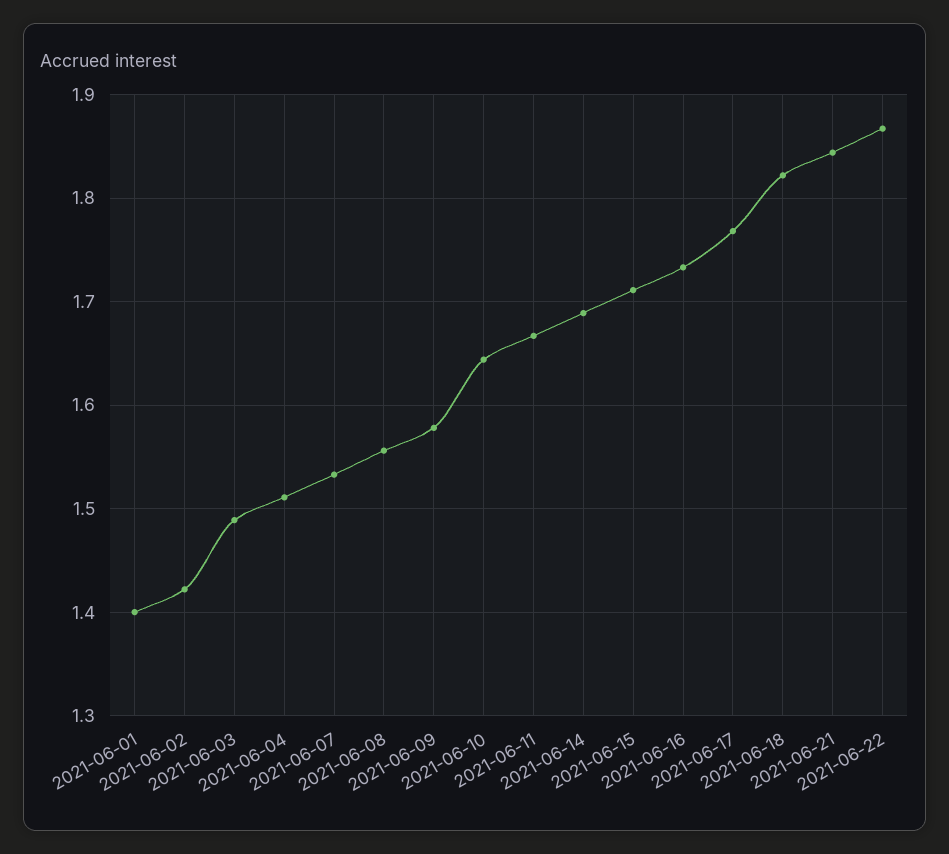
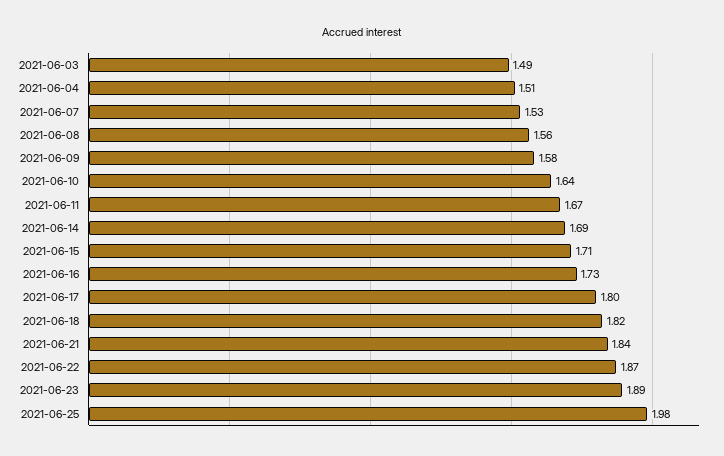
2021-06-01: 1.4 -> none
2021-06-02: 1.42 -> none
2021-06-17: 1.77 -> 1.8
2021-06-23: none -> 1.89
2021-06-25: none -> 1.98

